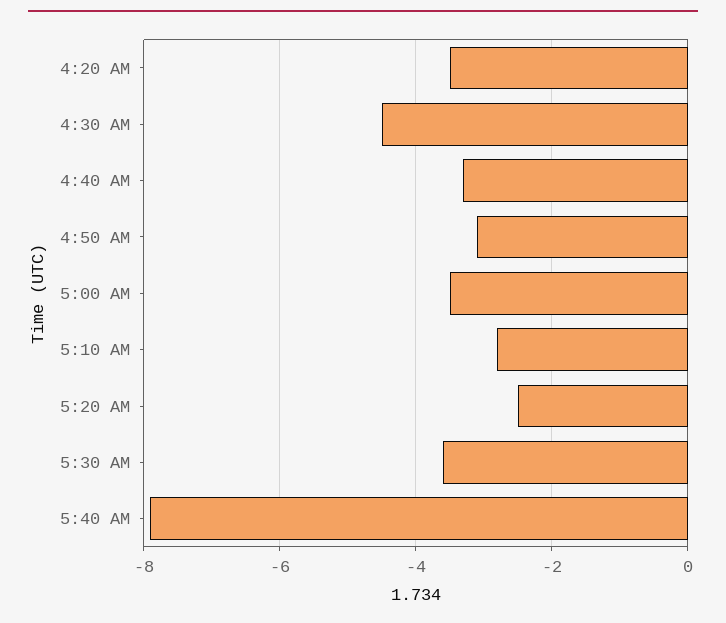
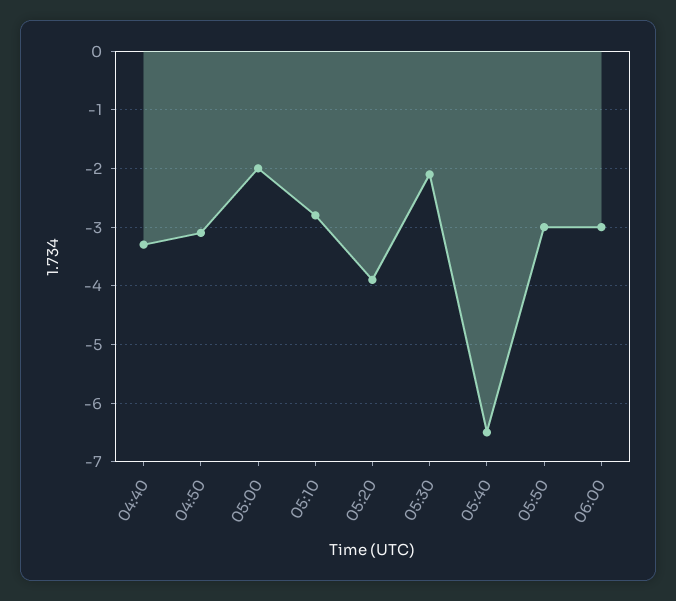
4:20 AM: -3.5 -> none
4:30 AM: -4.5 -> none
5:00 AM: -3.5 -> -2
5:20 AM: -2.5 -> -4
5:30 AM: -3.5 -> -2
5:40 AM: -8 -> -6.5
05:50: none -> -3
06:00: none -> -3

